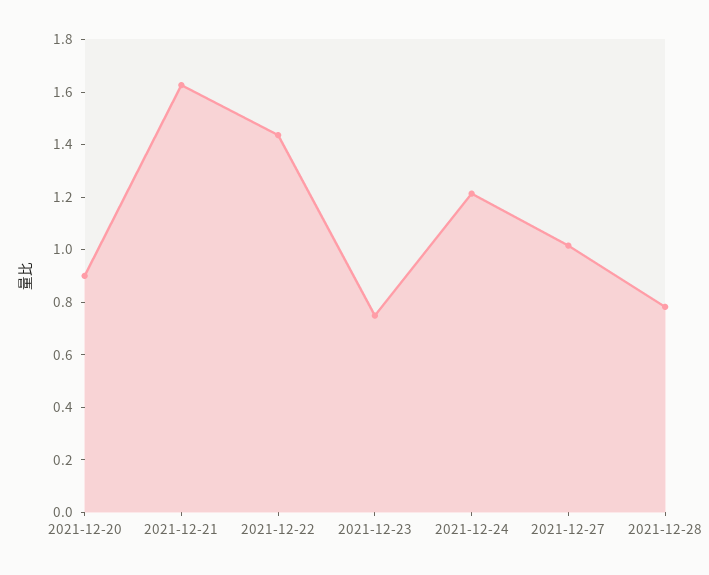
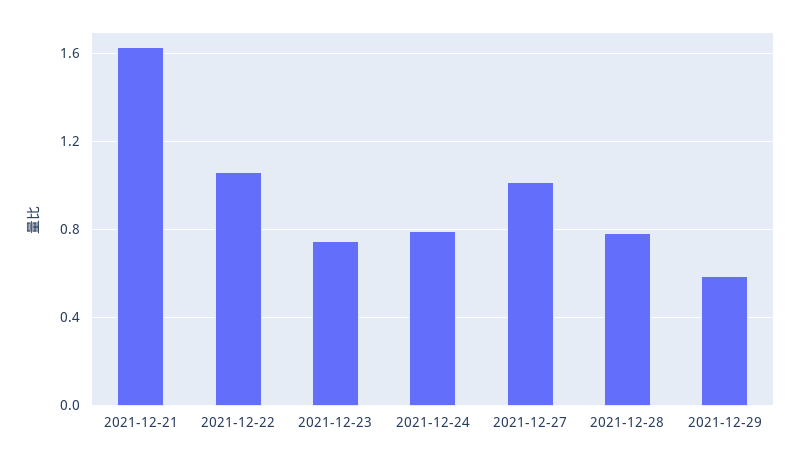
2021-12-20: 0.9 -> none
2021-12-22: 1.45 -> 1.05
2021-12-24: 1.2 -> 0.8
2021-12-29: none -> 0.6

